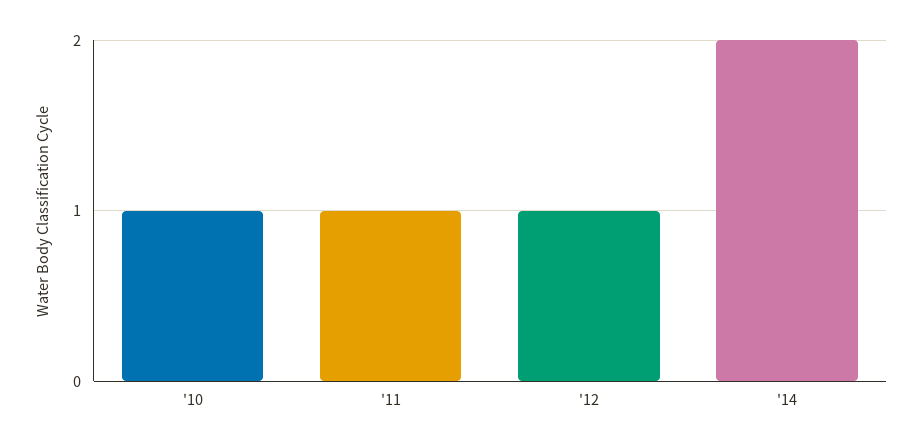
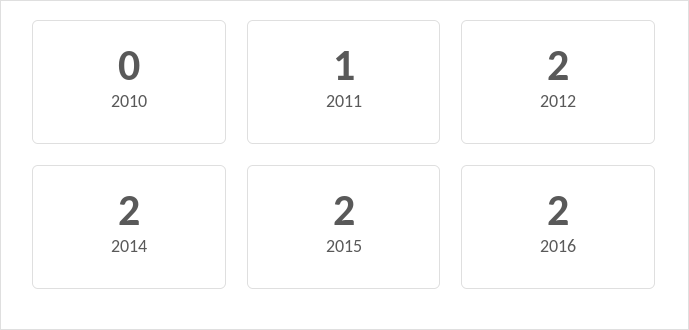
'10: 1 -> 0
'12: 1 -> 2
2015: none -> 2
2016: none -> 2

